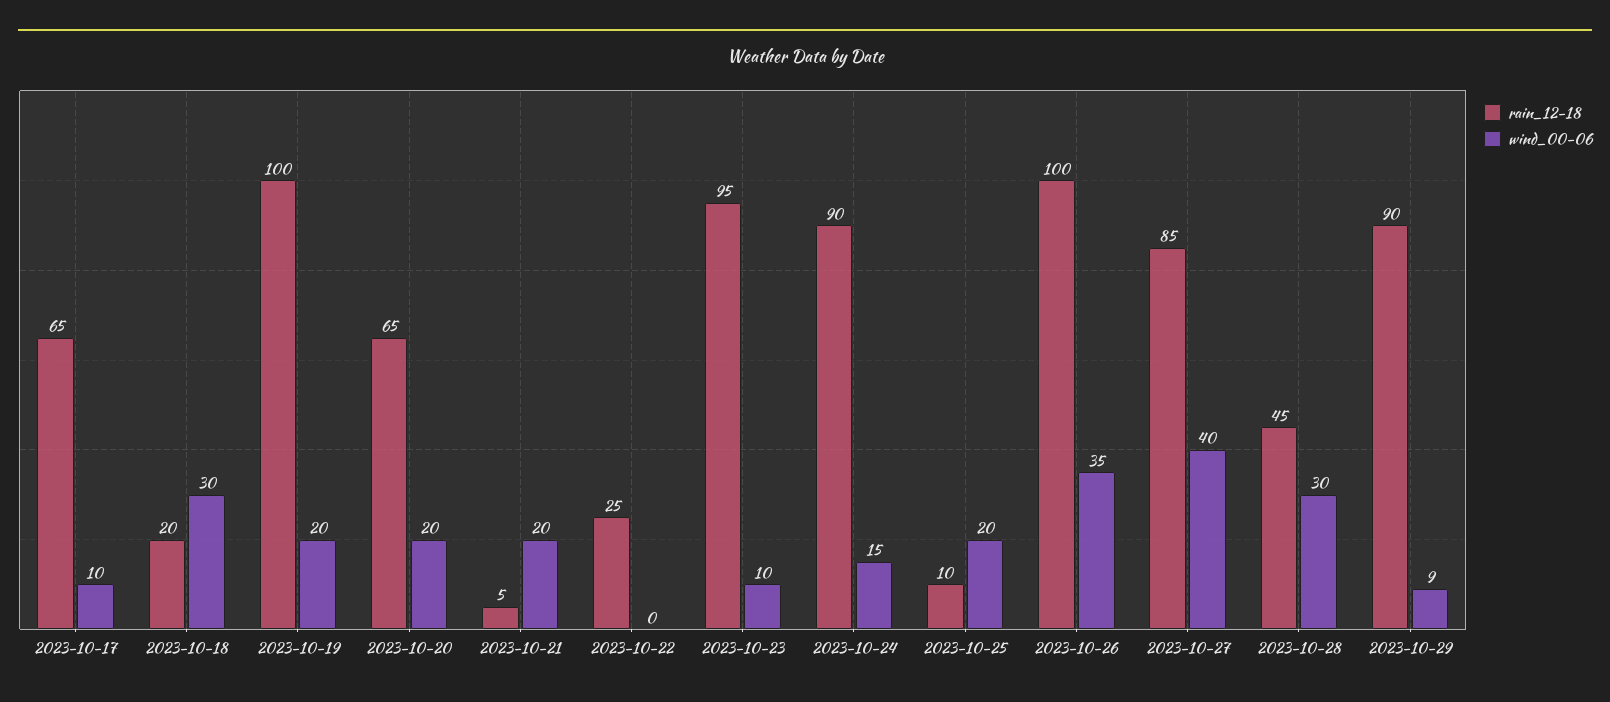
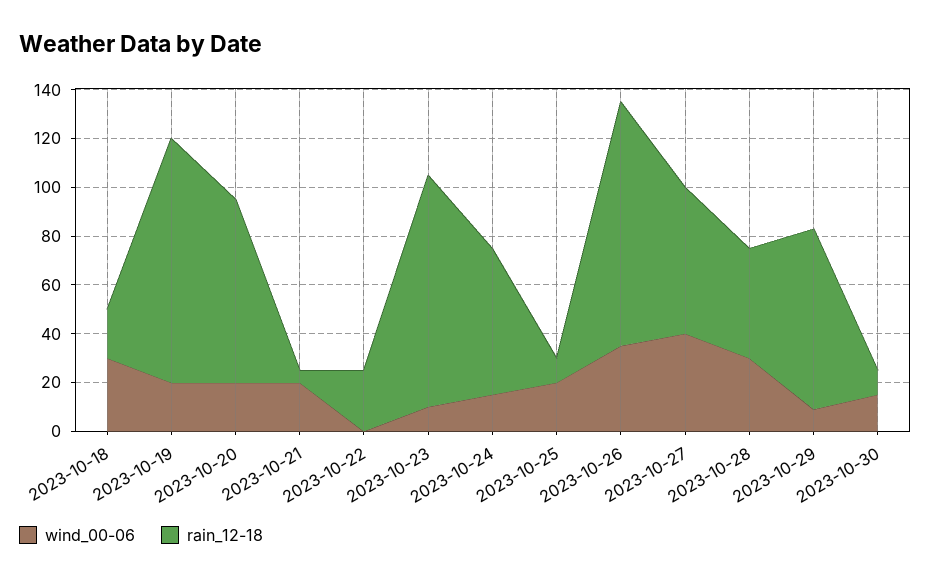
rain_12-18, 2023-10-17: 65 -> none
wind_00-06, 2023-10-17: 10 -> none
rain_12-18, 2023-10-20: 65 -> 75
rain_12-18, 2023-10-24: 90 -> 60
rain_12-18, 2023-10-27: 85 -> 60
rain_12-18, 2023-10-29: 90 -> 75
wind_00-06, 2023-10-30: none -> 15
rain_12-18, 2023-10-30: none -> 10

